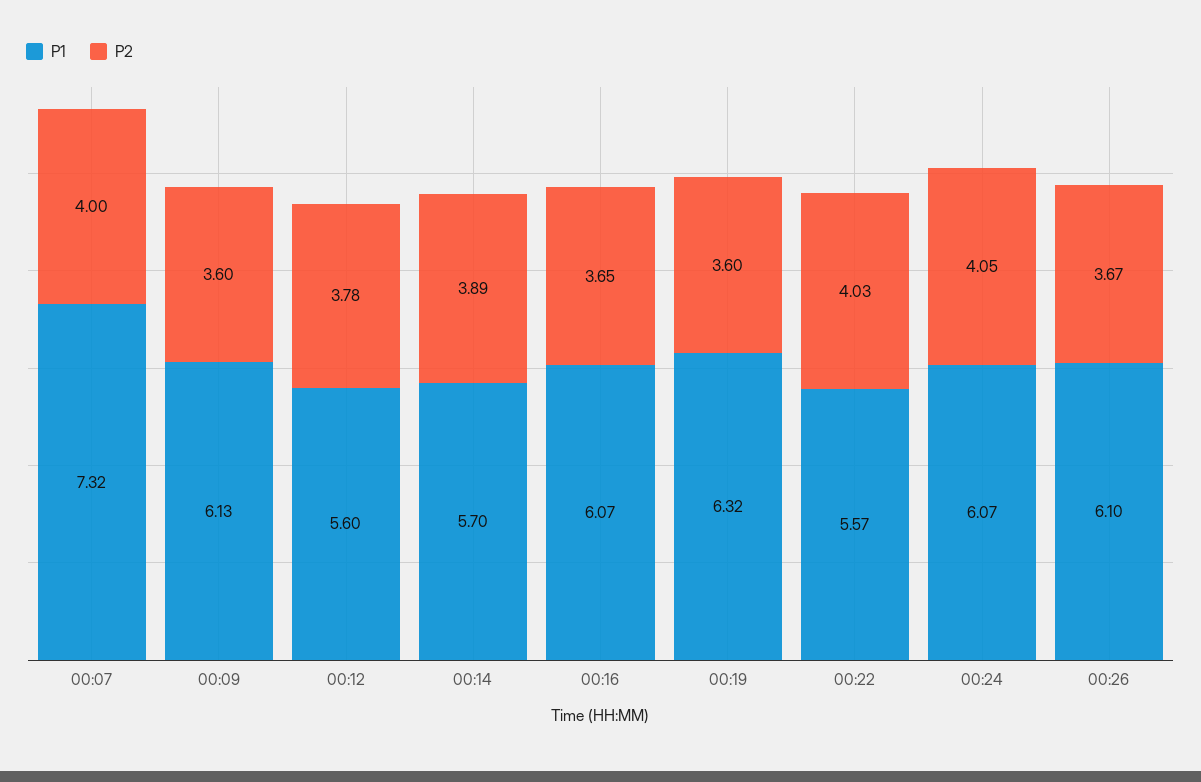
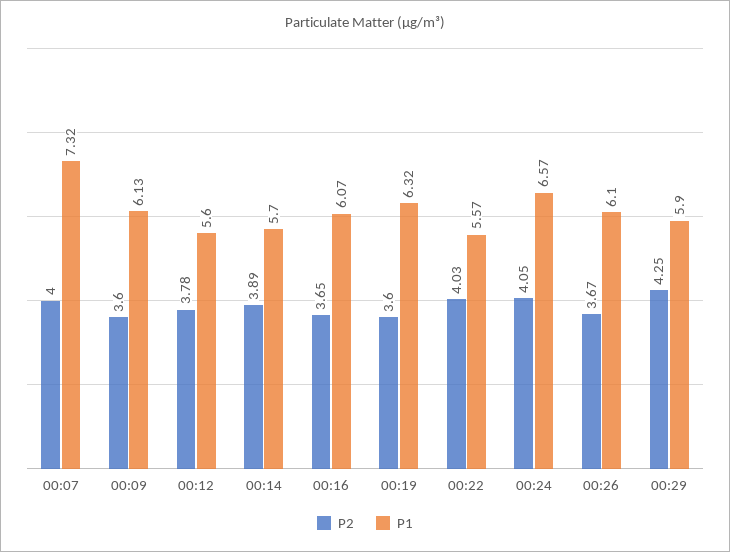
P1, 00:24: 6.07 -> 6.57
P2, 00:29: none -> 4.25
P1, 00:29: none -> 5.9

